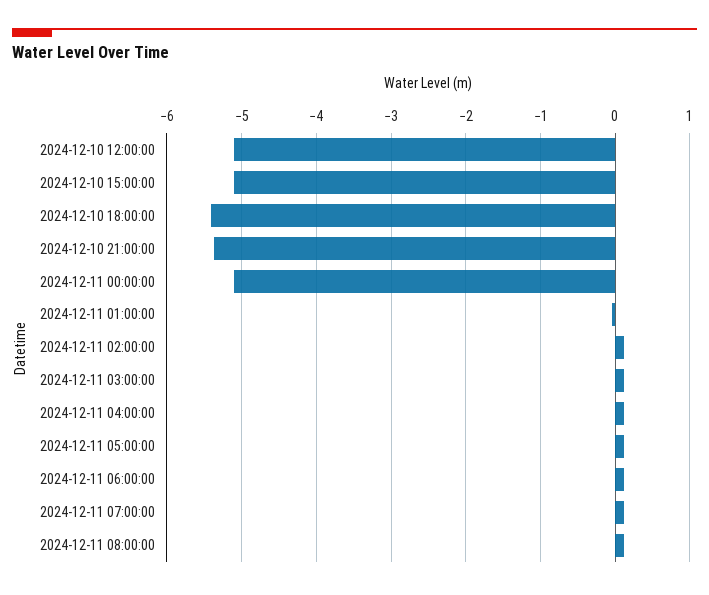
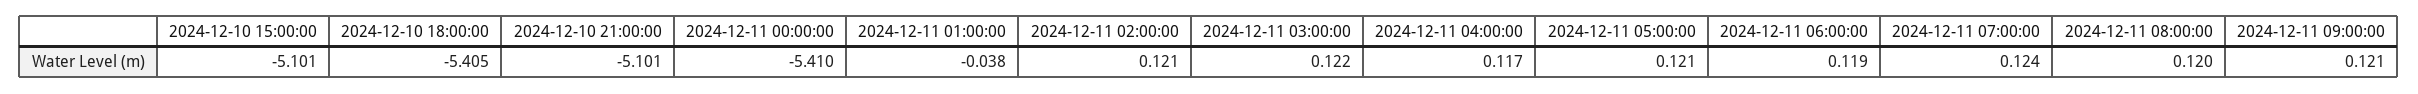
2024-12-10 12:00:00: -5.1 -> none
2024-12-10 21:00:00: -5.4 -> -5.101
2024-12-11 00:00:00: -5.1 -> -5.41
2024-12-11 09:00:00: none -> 0.121

